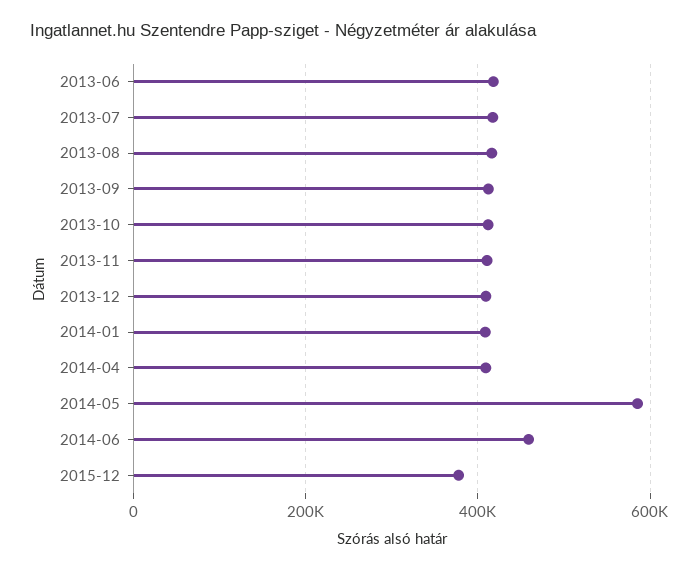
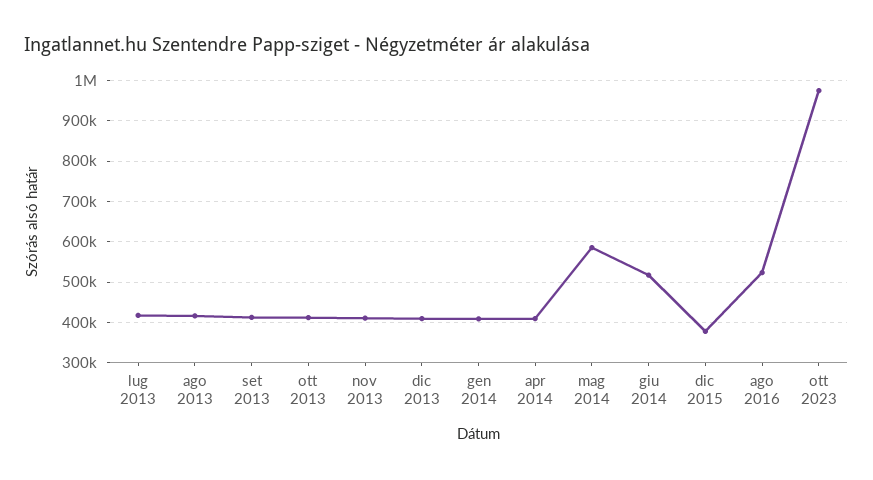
2013-06: 420000 -> none
2014-06: 460000 -> 520000
ago 2016: none -> 520000
ott 2023: none -> 980000

